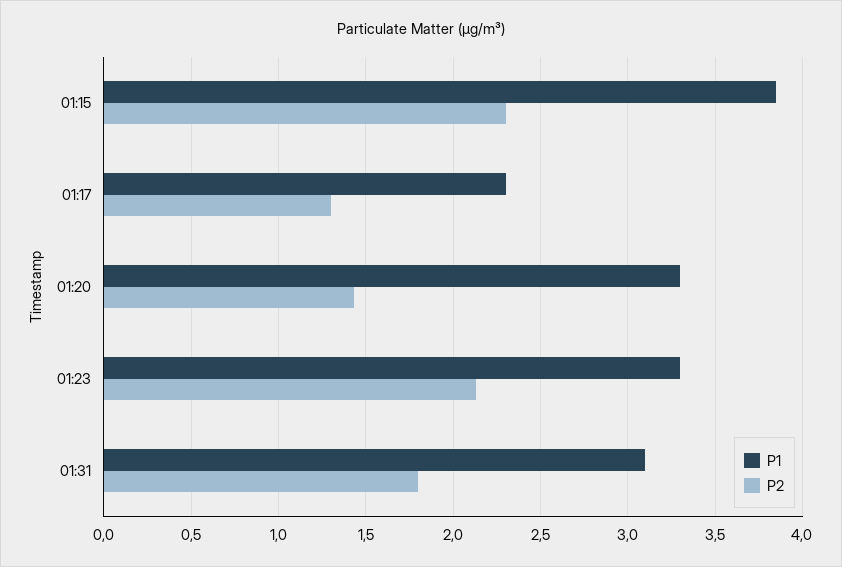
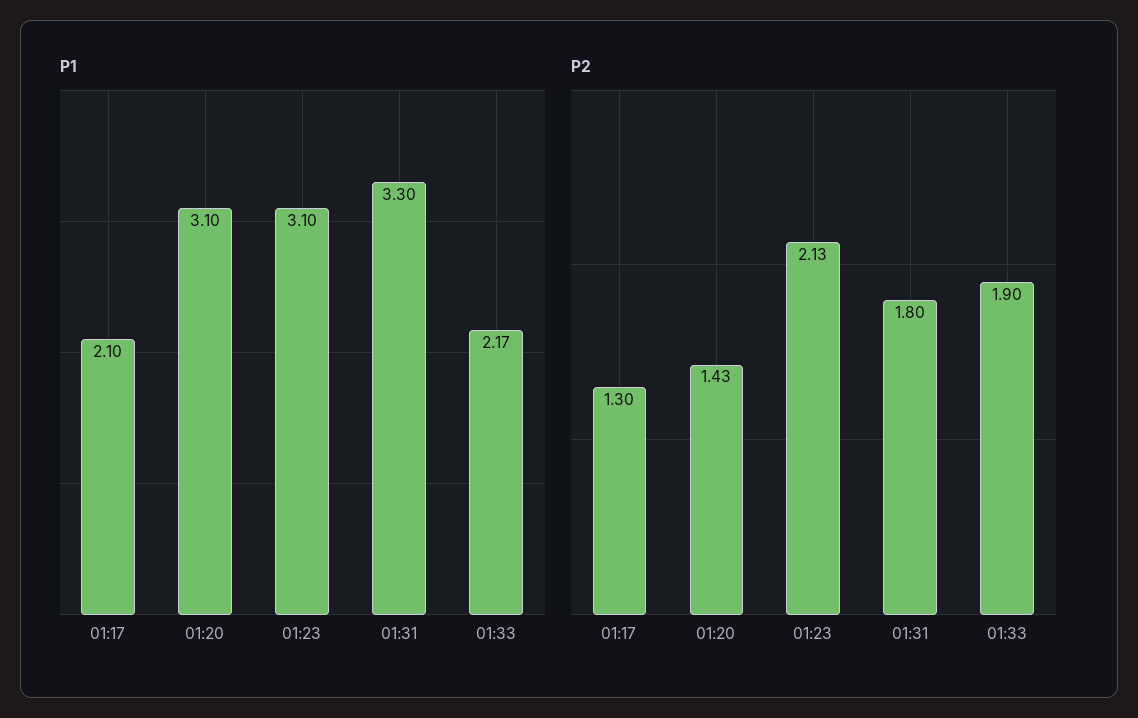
P1, 01:15: 3.85 -> none
P2, 01:15: 2.3 -> none
P1, 01:17: 2.3 -> 2.1
P1, 01:20: 3.3 -> 3.1
P1, 01:23: 3.3 -> 3.1
P1, 01:31: 3.1 -> 3.3
P1, 01:33: none -> 2.17
P2, 01:33: none -> 1.9

